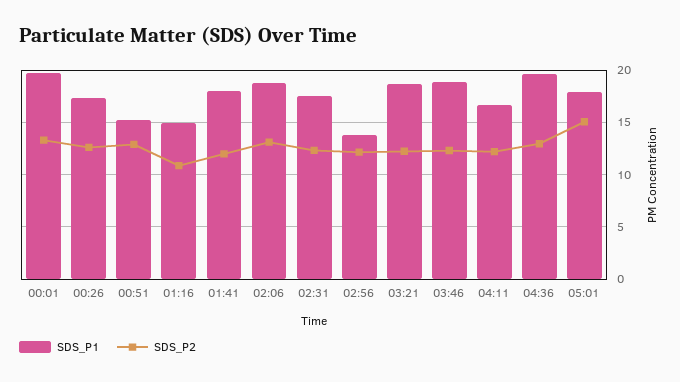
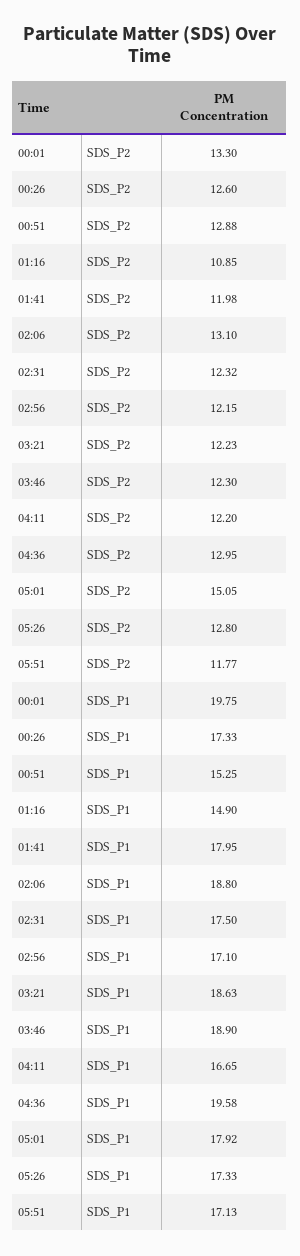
SDS_P1, 02:56: 14 -> 17.1
SDS_P2, 05:26: none -> 12.8
SDS_P2, 05:51: none -> 11.77
SDS_P1, 05:26: none -> 17.33
SDS_P1, 05:51: none -> 17.13

